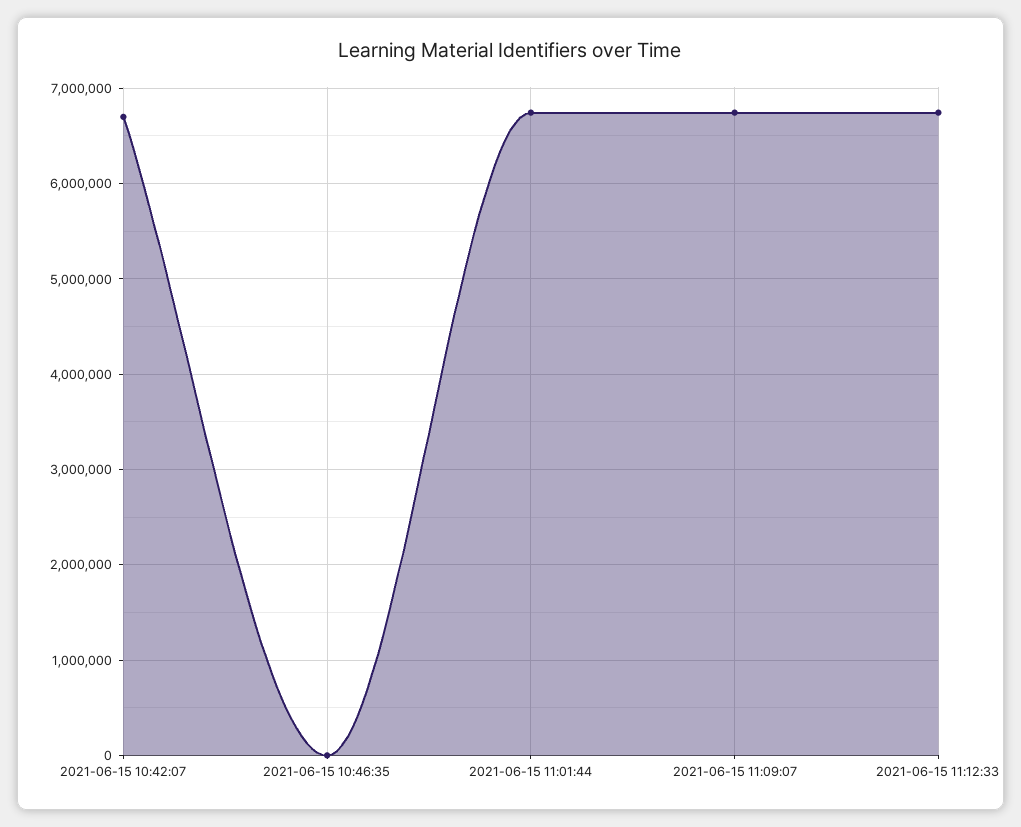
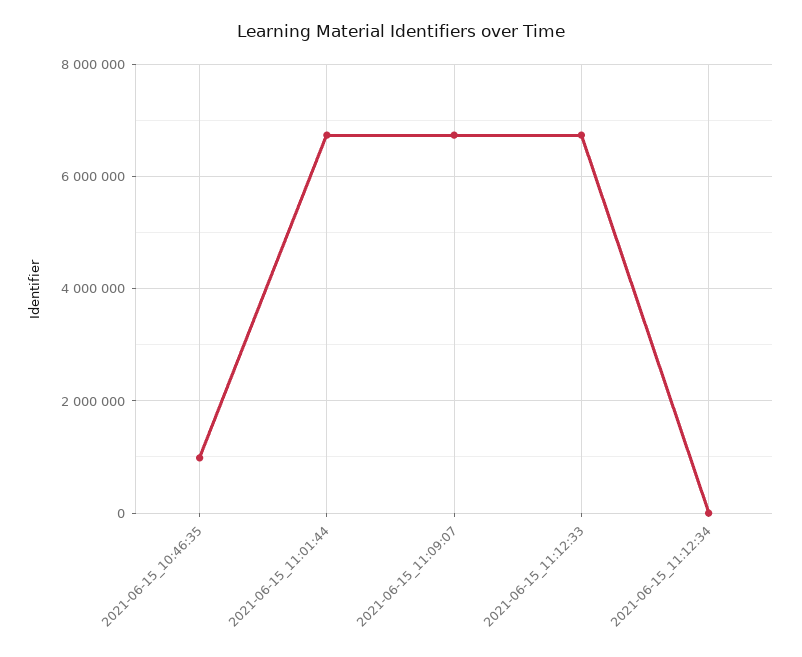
2021-06-15 10:42:07: 6700000 -> none
2021-06-15 10:46:35: 0 -> 1000000
2021-06-15_11:12:34: none -> 0

